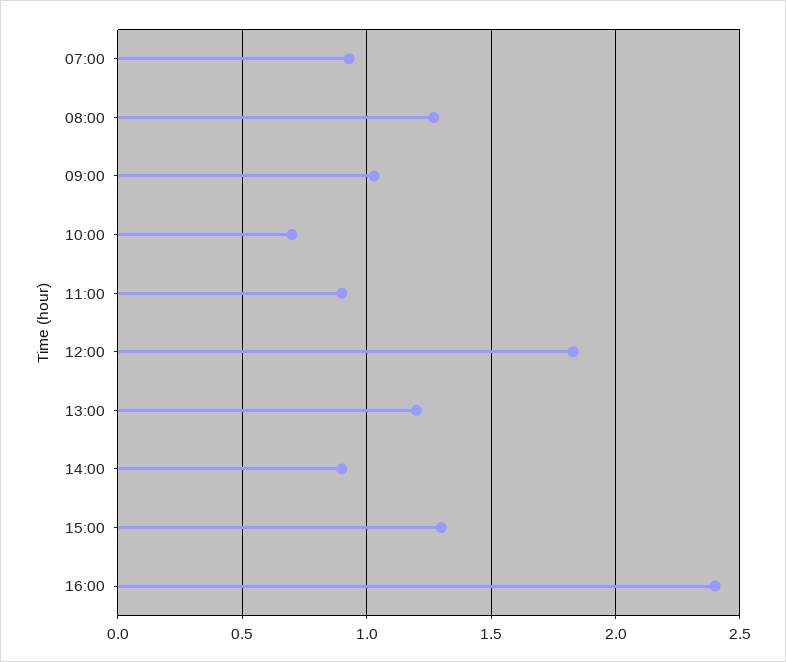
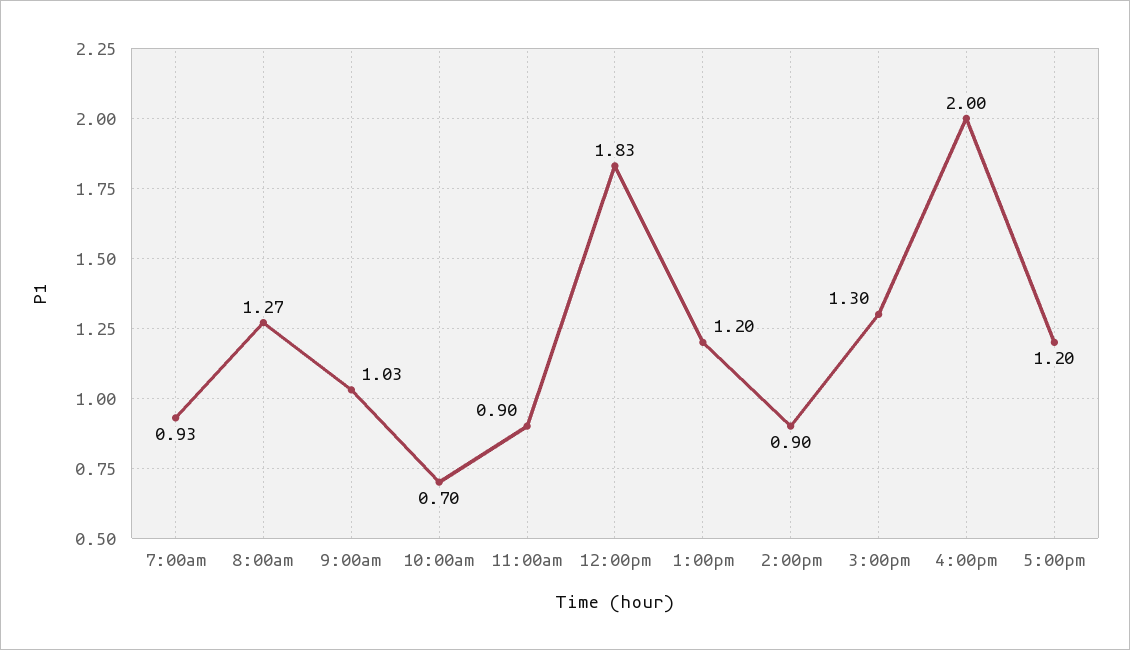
16:00: 2.4 -> 2
5:00pm: none -> 1.2

